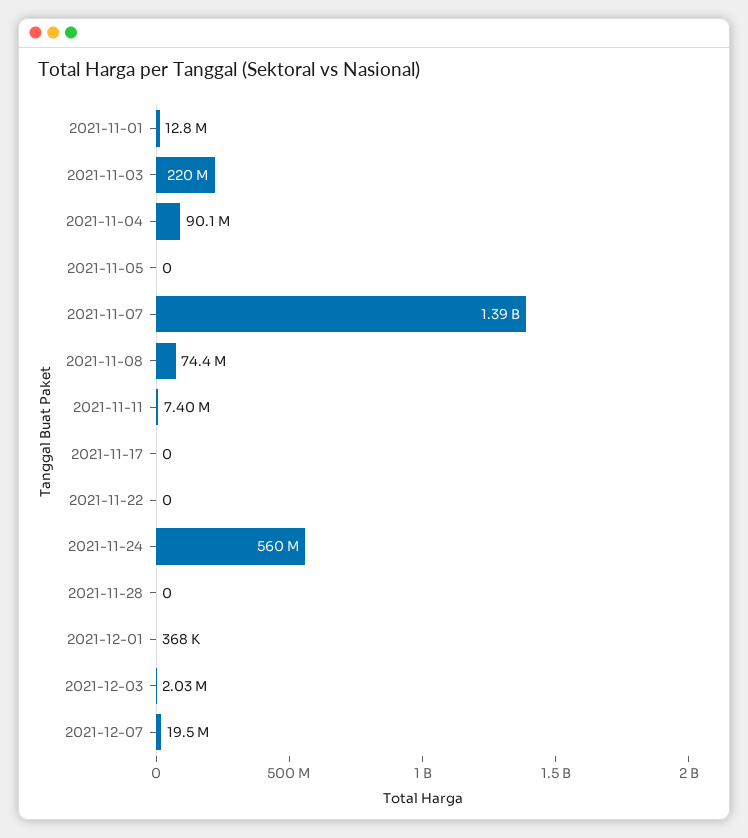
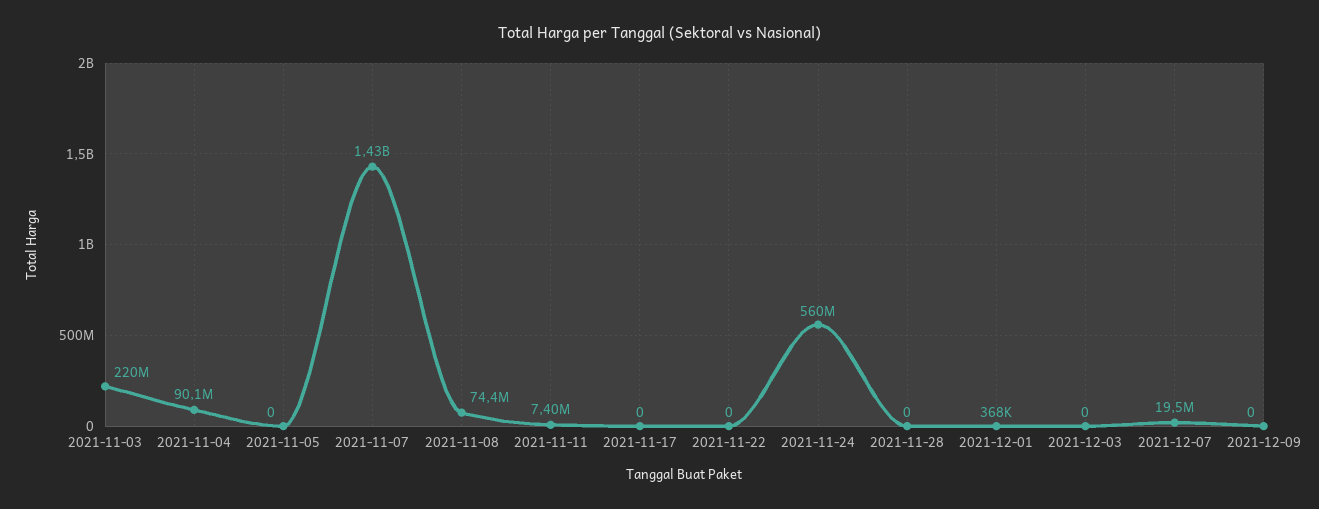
2021-11-01: 12800000 -> none
2021-11-07: 1390000000 -> 1430000000
2021-12-03: 2030000 -> 0
2021-12-09: none -> 0

